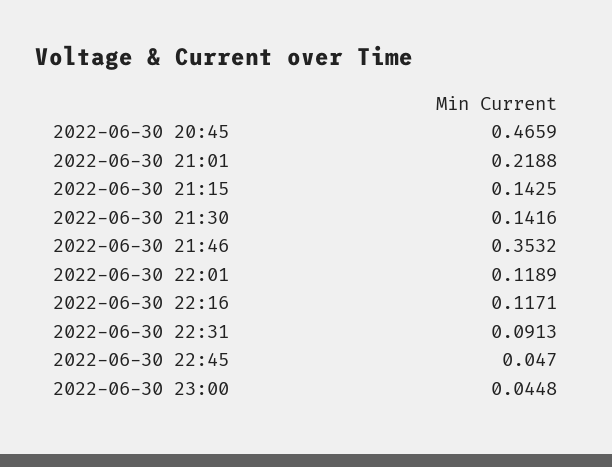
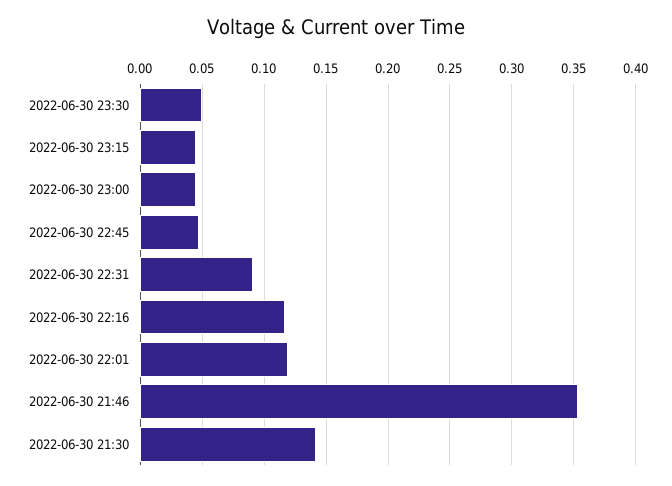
2022-06-30 20:45: 0.4659 -> none
2022-06-30 21:01: 0.2188 -> none
2022-06-30 21:15: 0.1425 -> none
2022-06-30 23:30: none -> 0.05
2022-06-30 23:15: none -> 0.045

